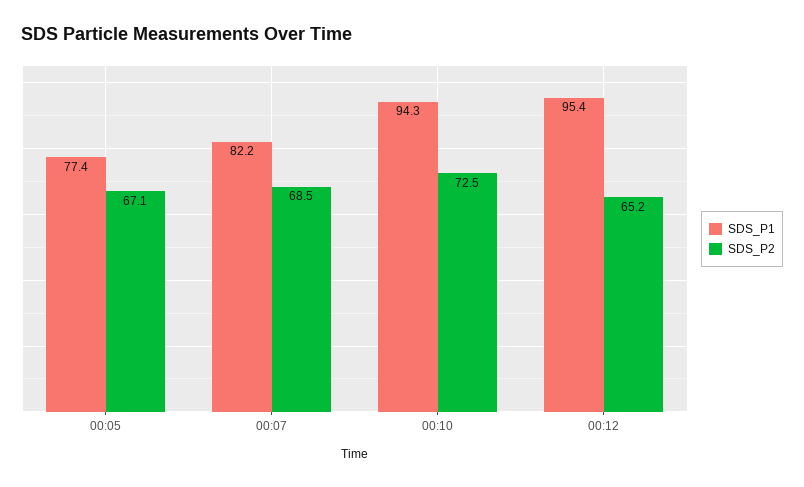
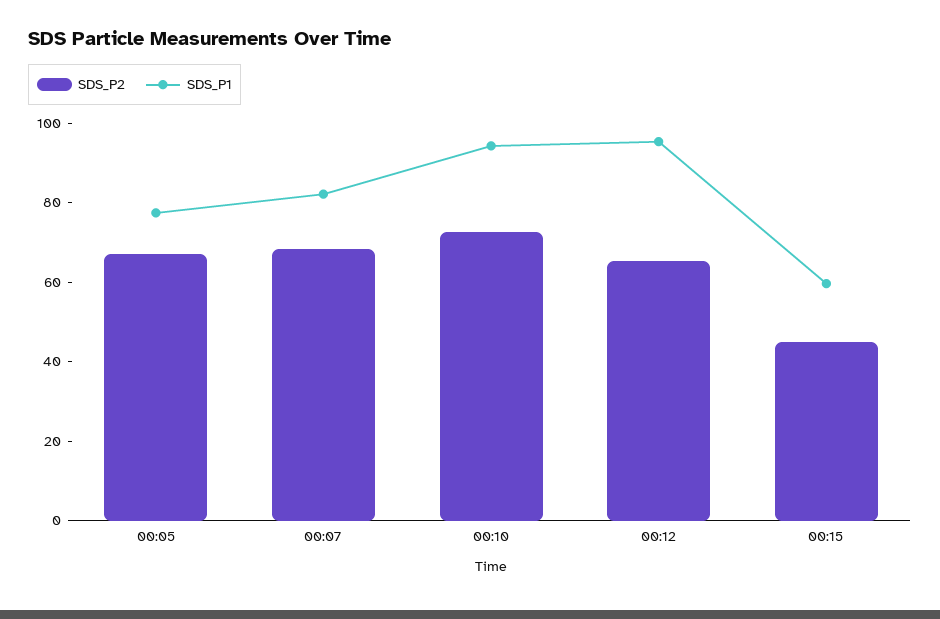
SDS_P2, 00:15: none -> 45
SDS_P1, 00:15: none -> 60

